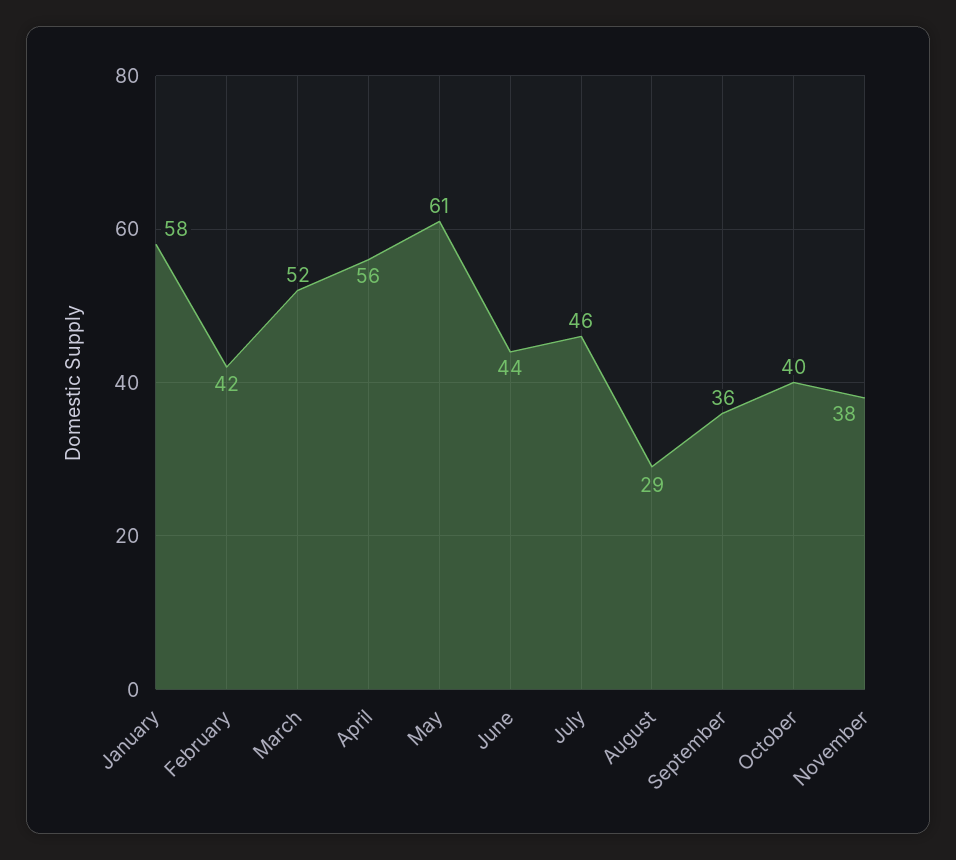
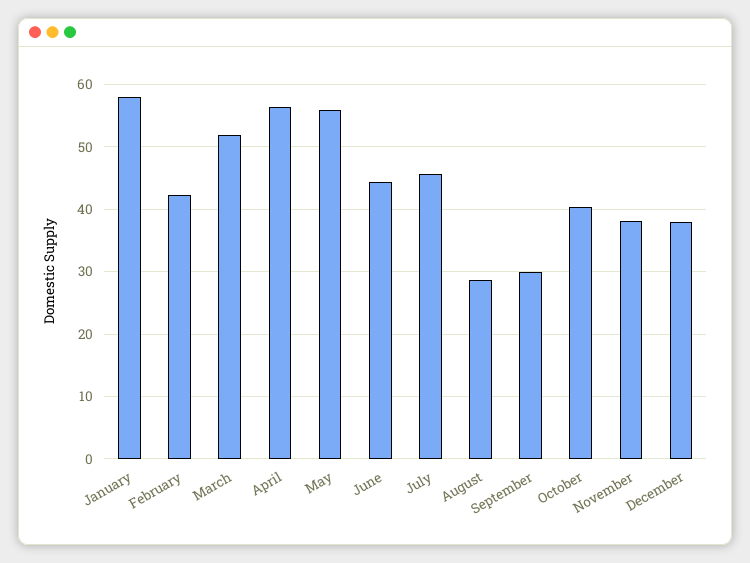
May: 61 -> 56
September: 36 -> 30
December: none -> 38

